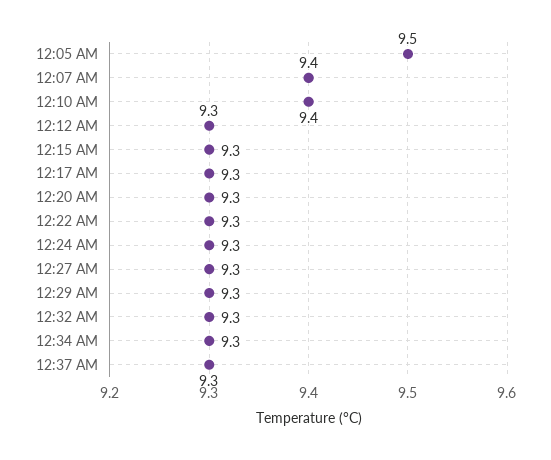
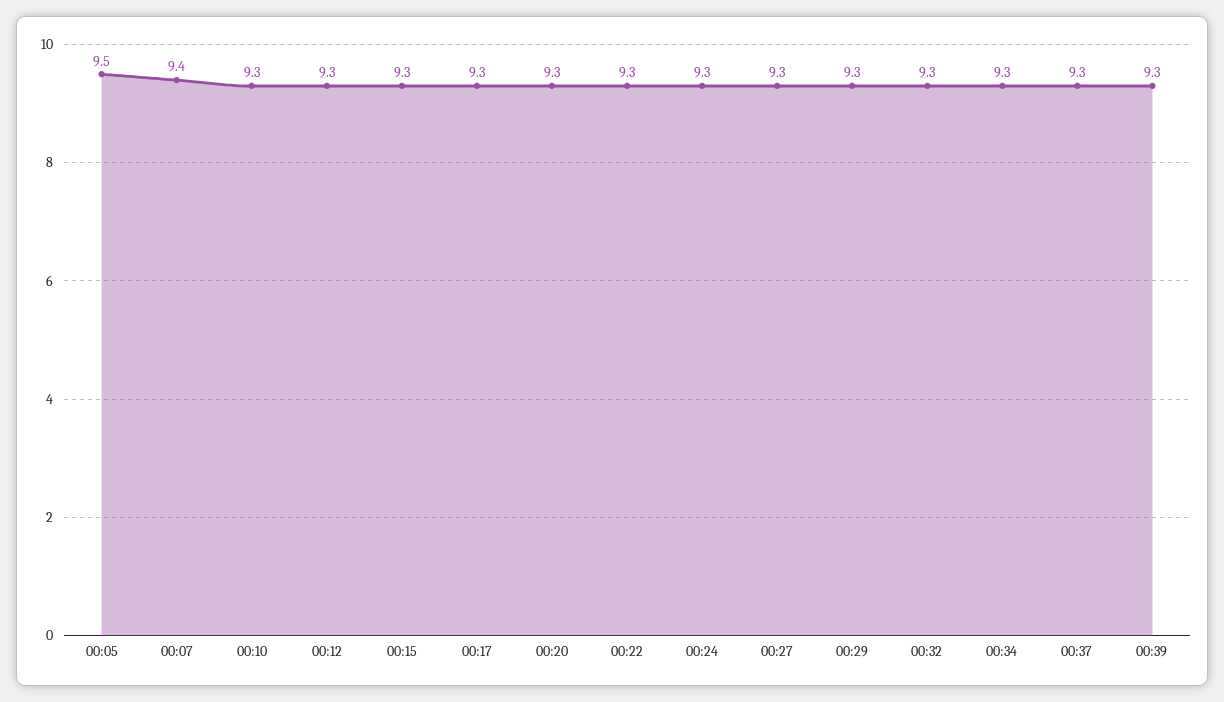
12:10 AM: 9.4 -> 9.3
00:39: none -> 9.3

